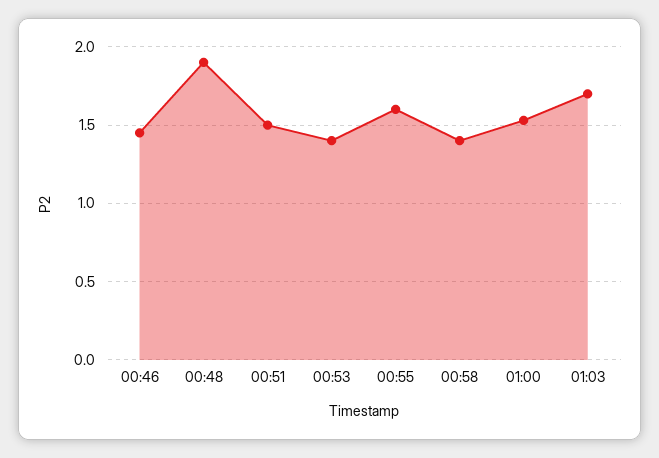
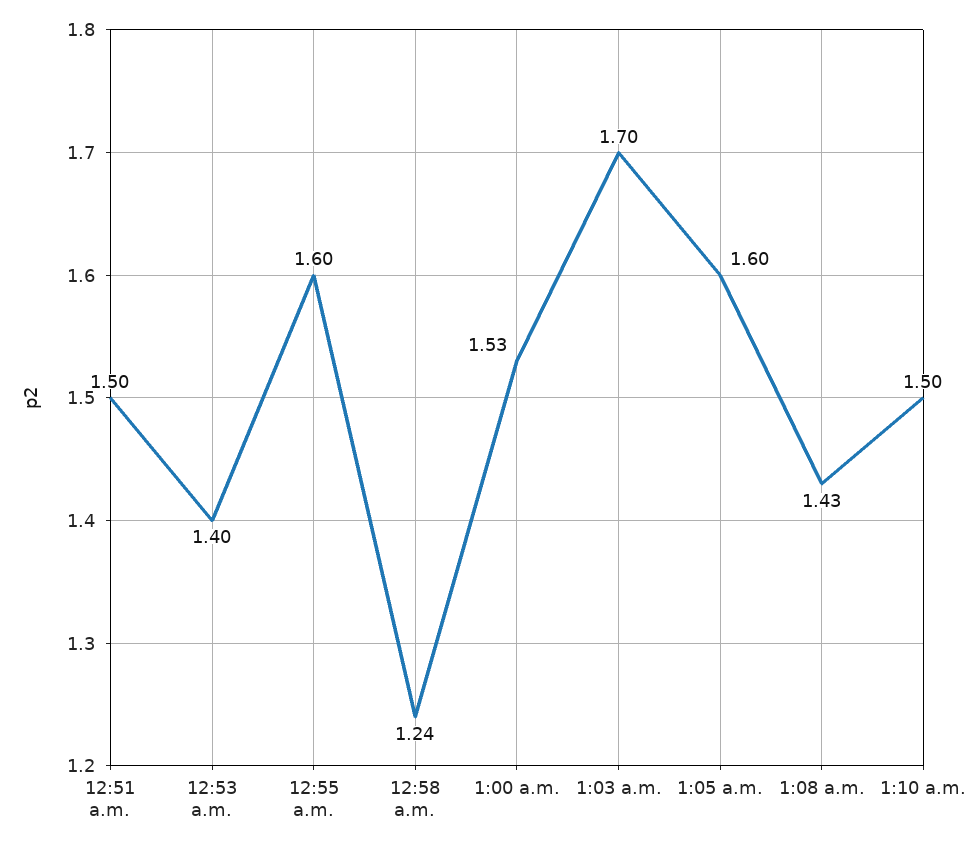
00:46: 1.45 -> none
00:48: 1.9 -> none
00:58: 1.4 -> 1.24
1:05 a.m.: none -> 1.6
1:08 a.m.: none -> 1.43
1:10 a.m.: none -> 1.5

